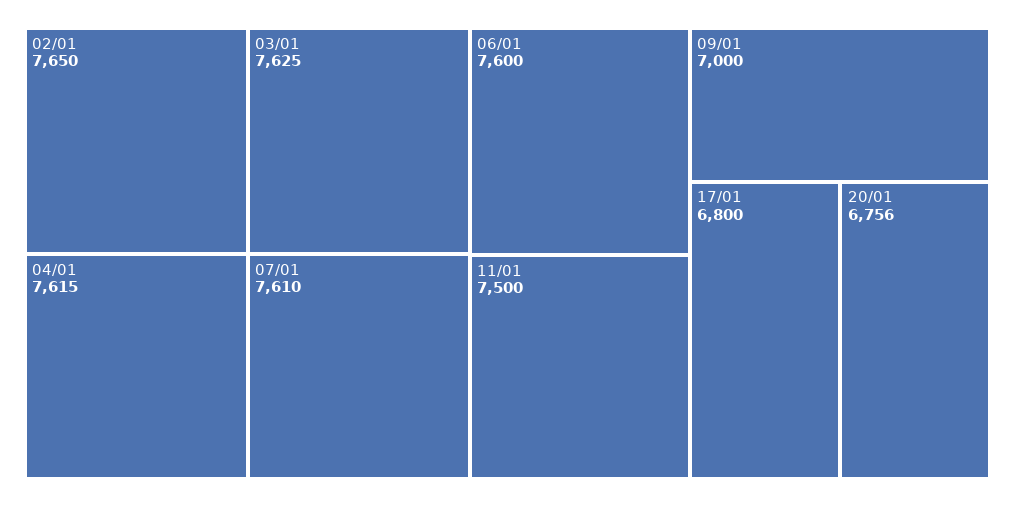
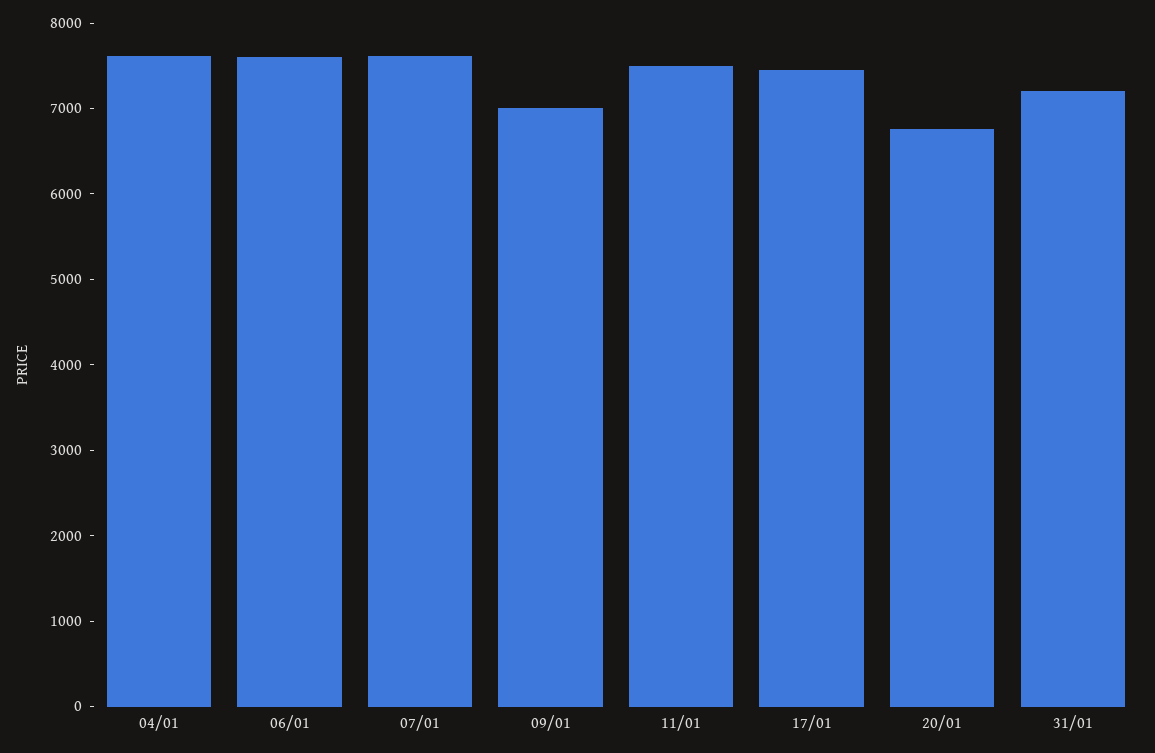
02/01: 7650 -> none
03/01: 7625 -> none
17/01: 6800 -> 7400
31/01: none -> 7200

